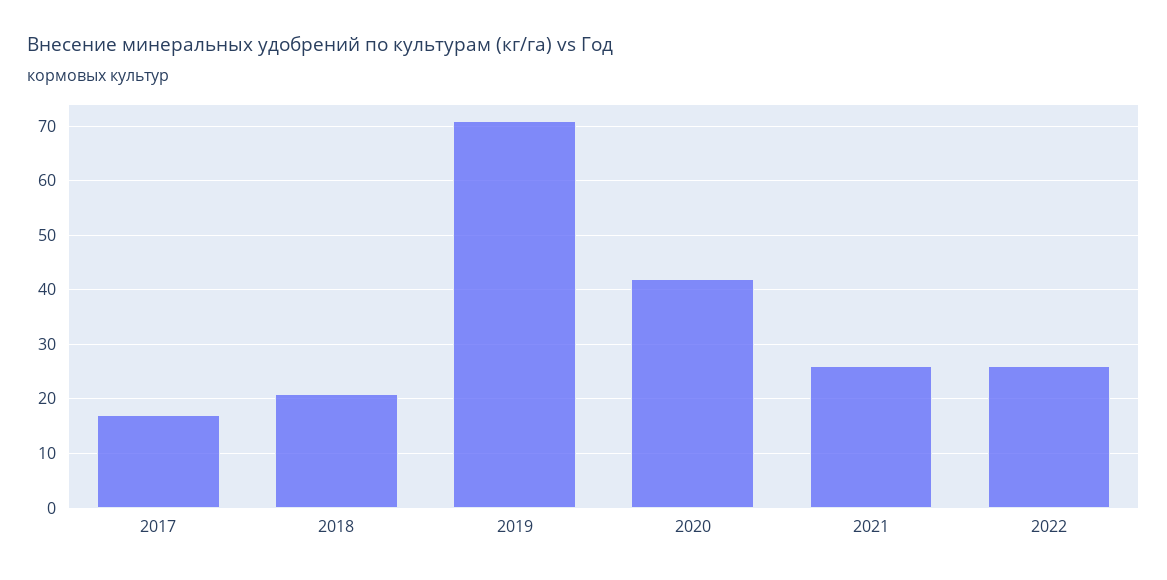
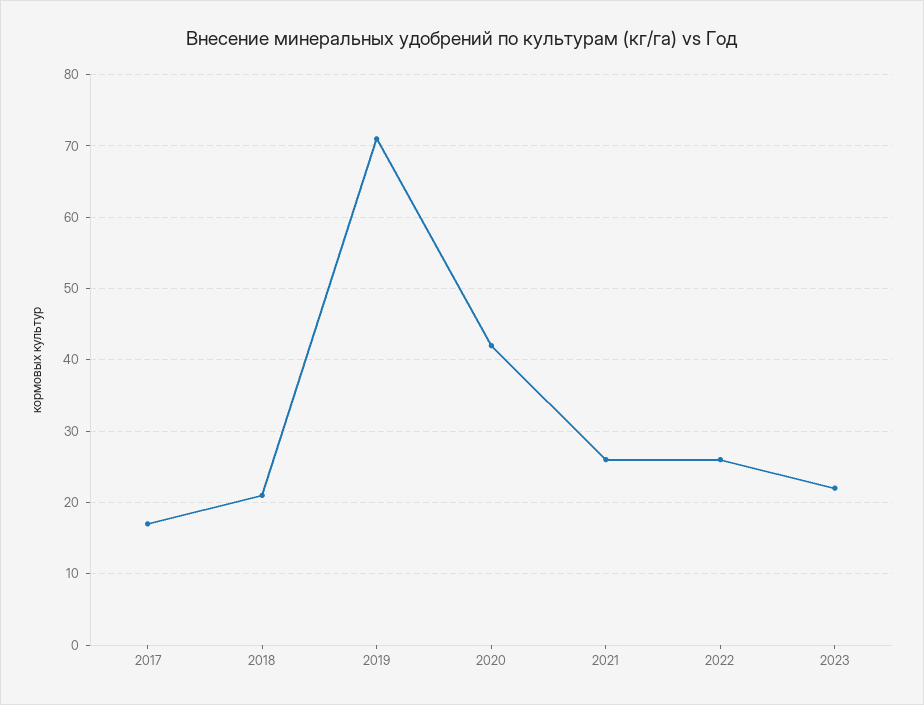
2023: none -> 22

